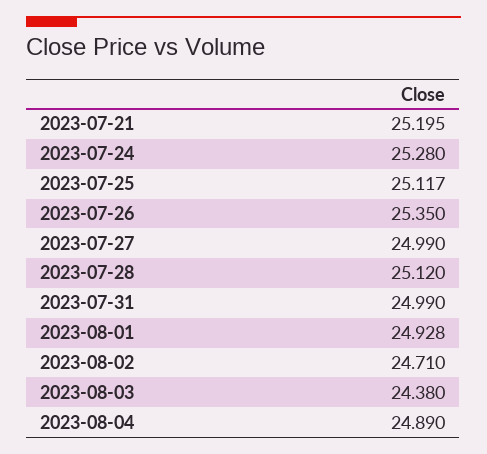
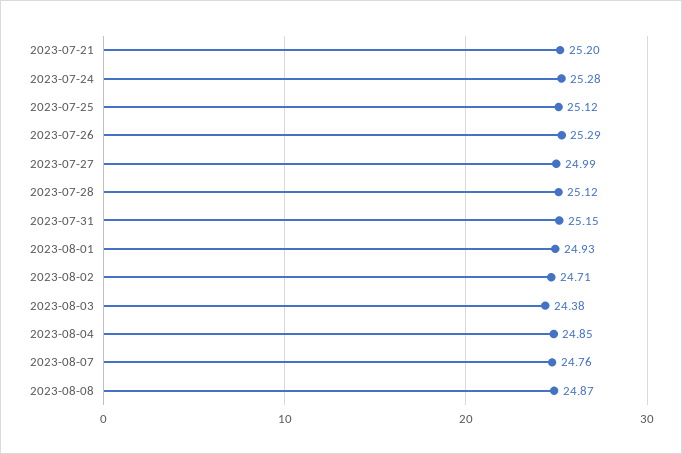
2023-07-26: 25.35 -> 25.29
2023-07-31: 24.99 -> 25.15
2023-08-04: 24.89 -> 24.85
2023-08-07: none -> 24.76
2023-08-08: none -> 24.87

